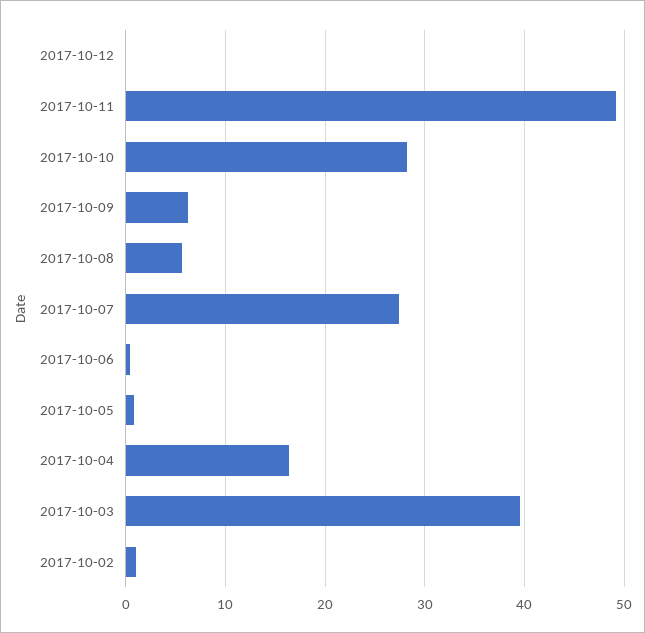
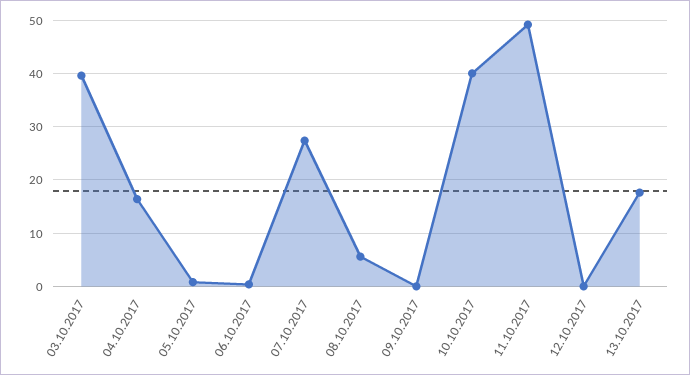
2017-10-10: 28 -> 40
2017-10-09: 6 -> 0
2017-10-02: 1 -> none
13.10.2017: none -> 18

